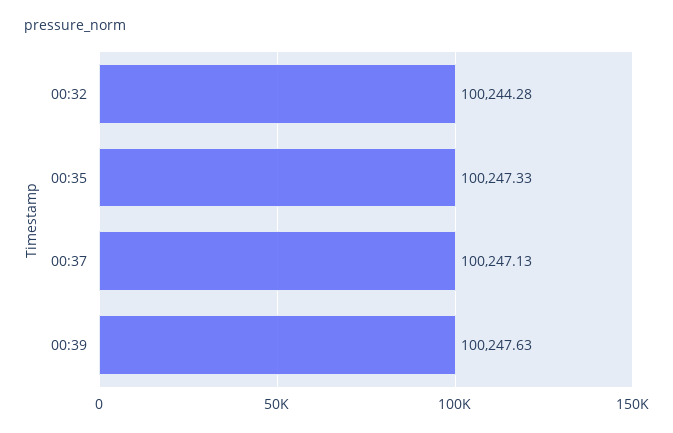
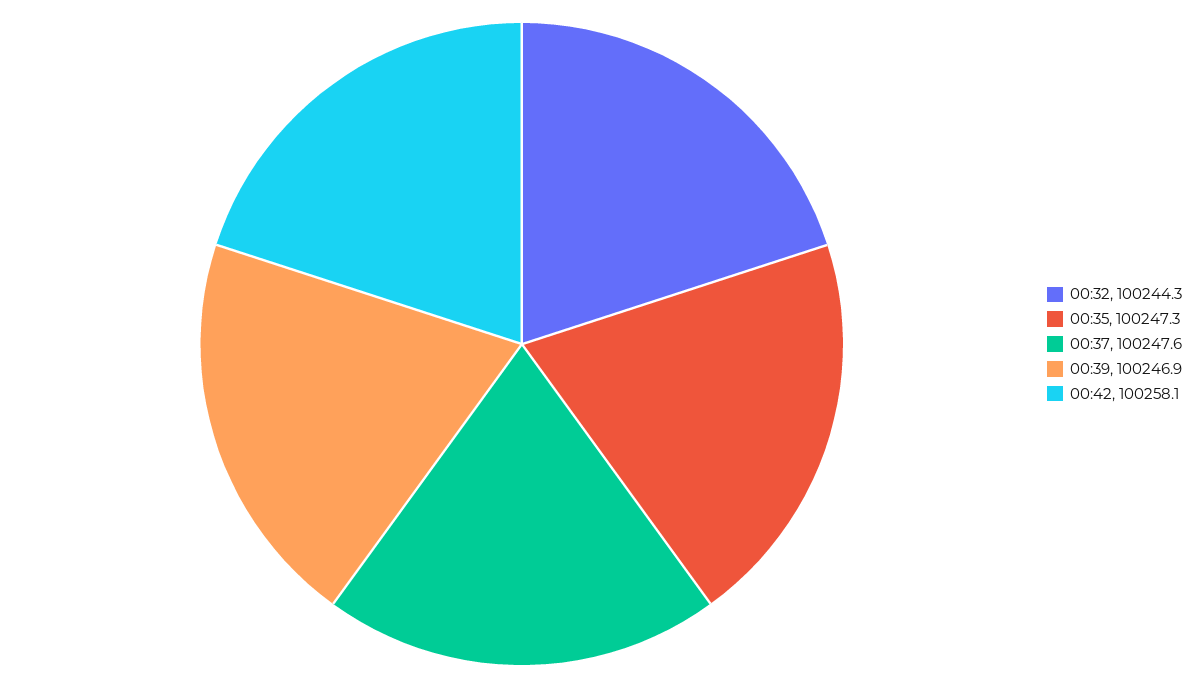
00:37: 100247.13 -> 100247.6
00:39: 100247.63 -> 100246.9
00:42: none -> 100258.1

